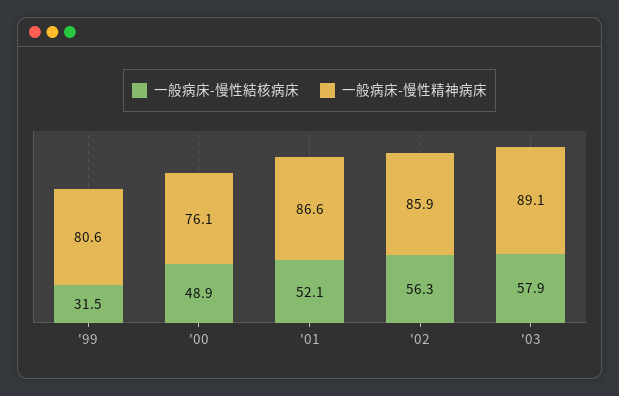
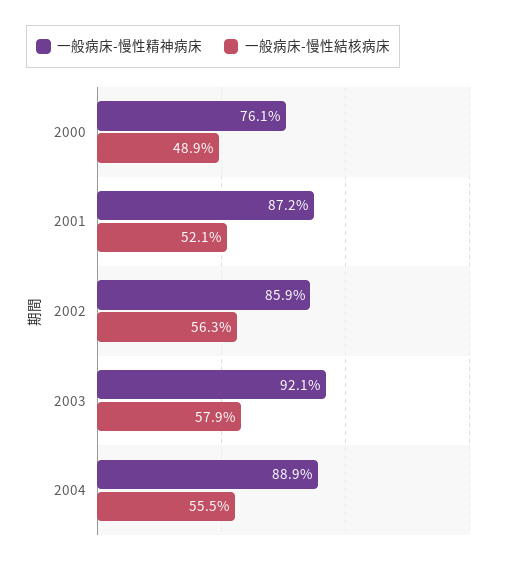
一般病床-慢性結核病床, '99: 31.5 -> none
一般病床-慢性精神病床, '99: 80.6 -> none
一般病床-慢性精神病床, '01: 86.6 -> 87.2
一般病床-慢性精神病床, '03: 89.1 -> 92.1
一般病床-慢性精神病床, 2004: none -> 88.9
一般病床-慢性結核病床, 2004: none -> 55.5

